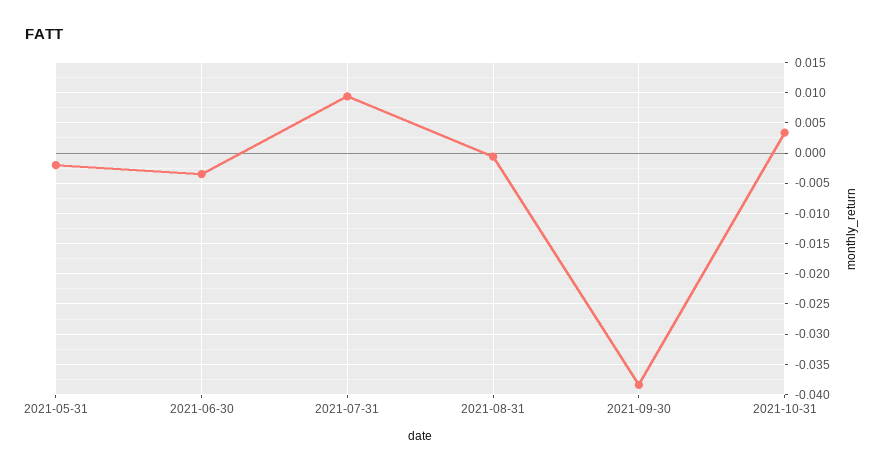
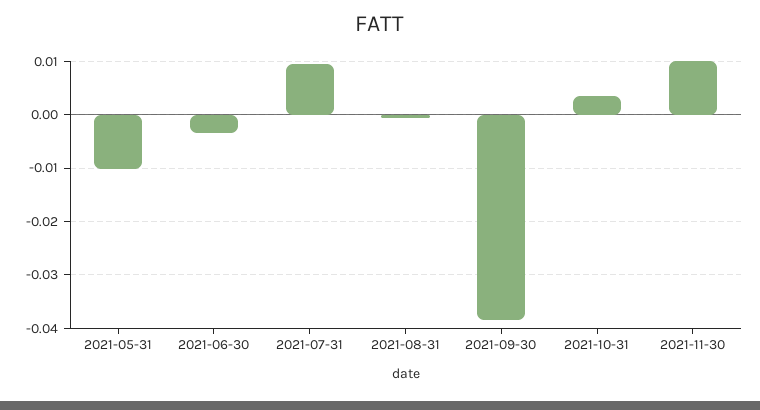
2021-05-31: -0.002 -> -0.01
2021-11-30: none -> 0.01

